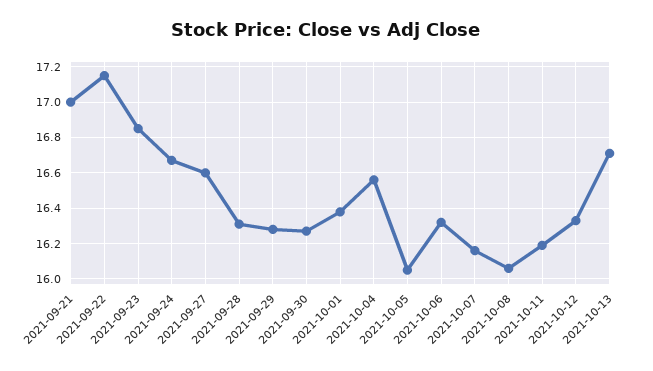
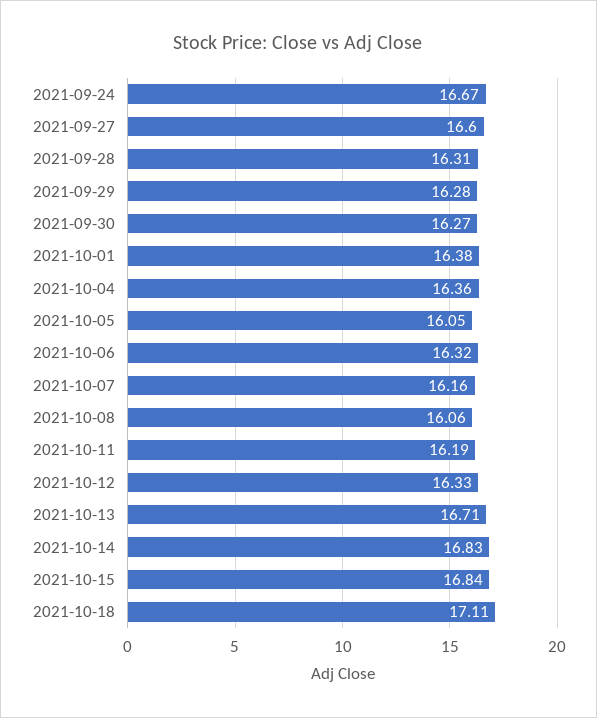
2021-09-21: 17 -> none
2021-09-22: 17.15 -> none
2021-09-23: 16.85 -> none
2021-10-04: 16.55 -> 16.36
2021-10-14: none -> 16.83
2021-10-15: none -> 16.84
2021-10-18: none -> 17.11

